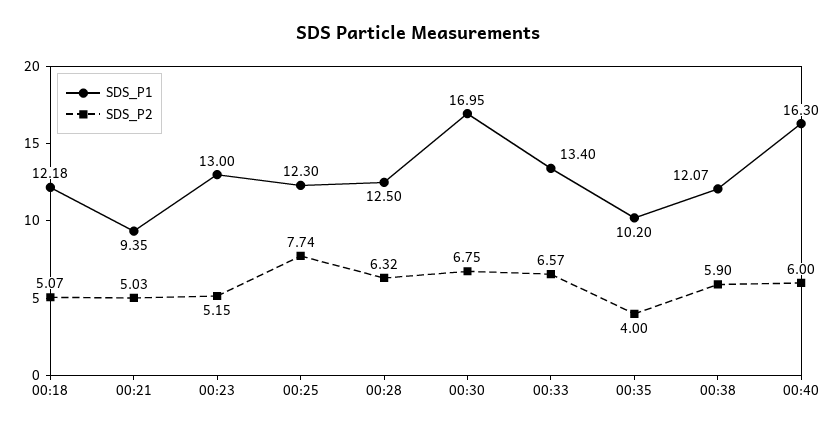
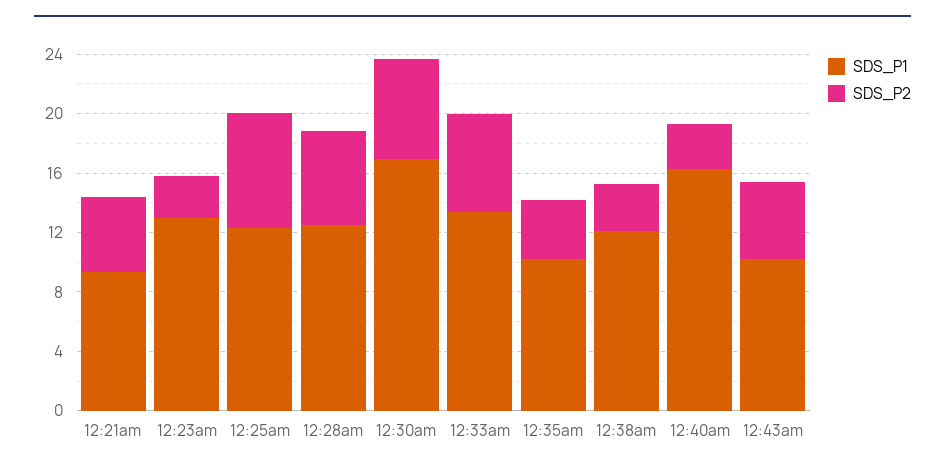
SDS_P1, 00:18: 12.18 -> none
SDS_P2, 00:18: 5.07 -> none
SDS_P2, 00:23: 5.15 -> 3
SDS_P2, 00:38: 5.9 -> 3
SDS_P2, 00:40: 6 -> 3
SDS_P1, 12:43am: none -> 10
SDS_P2, 12:43am: none -> 5

